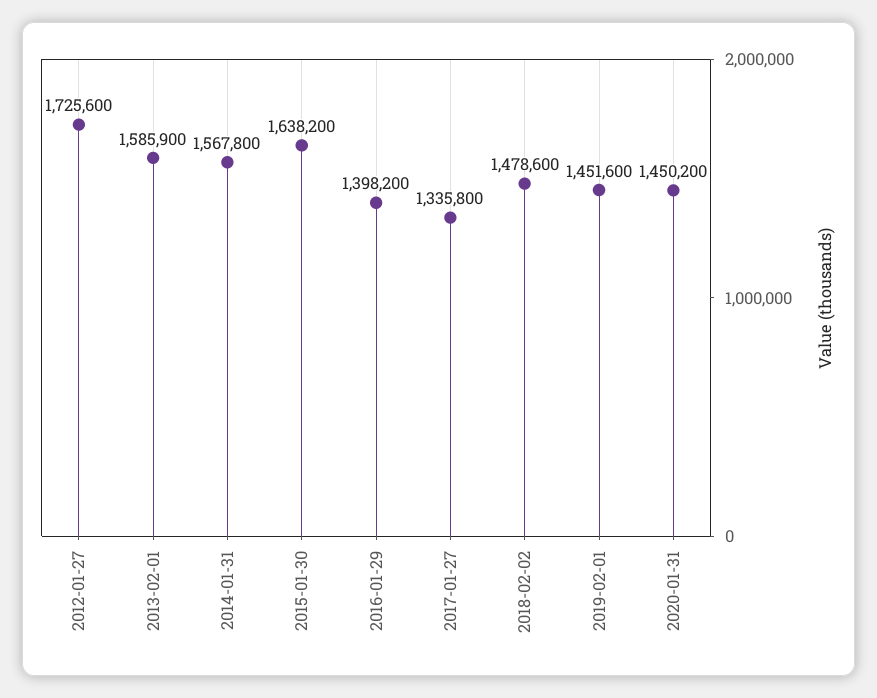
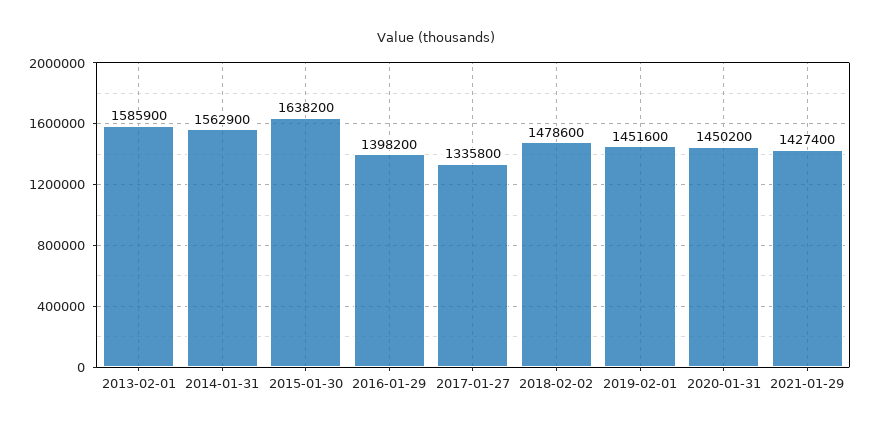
2012-01-27: 1725600 -> none
2014-01-31: 1567800 -> 1562900
2021-01-29: none -> 1427400

